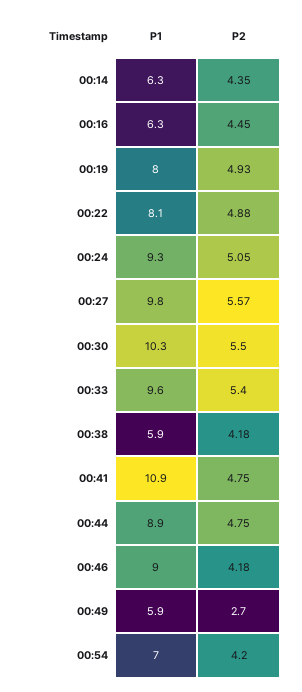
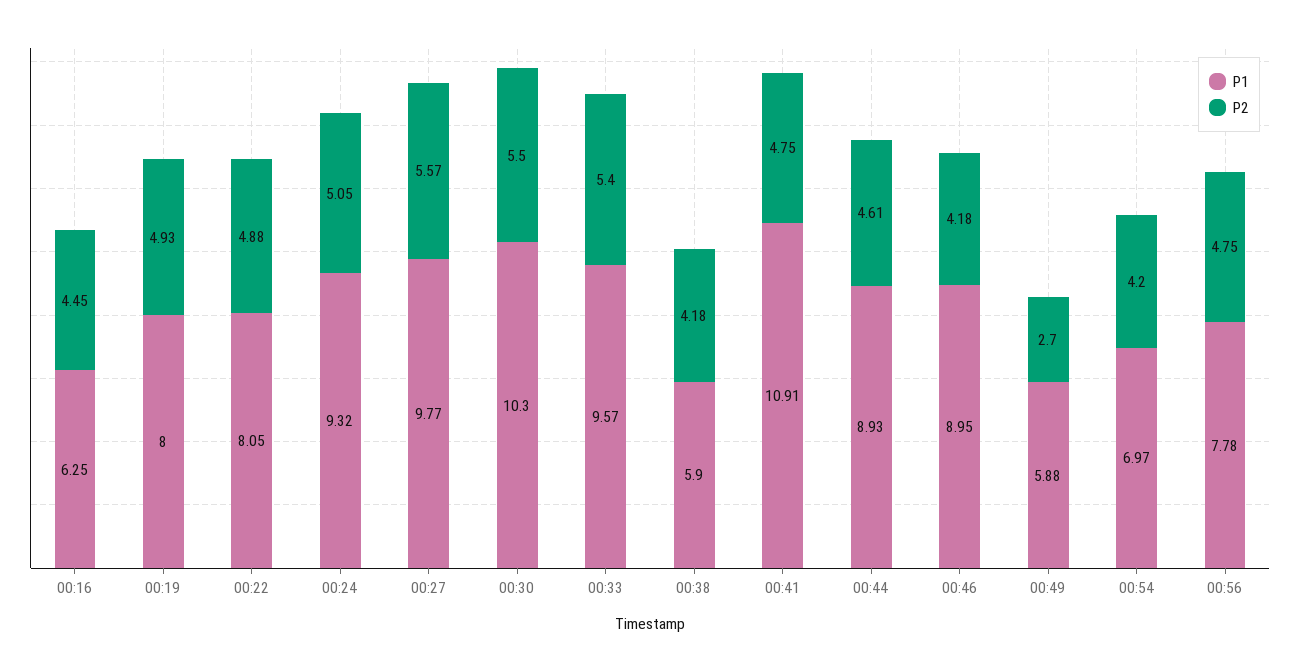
P1, 00:14: 6.3 -> none
P2, 00:14: 4.35 -> none
P2, 00:44: 4.75 -> 4.61
P1, 00:56: none -> 7.78
P2, 00:56: none -> 4.75

